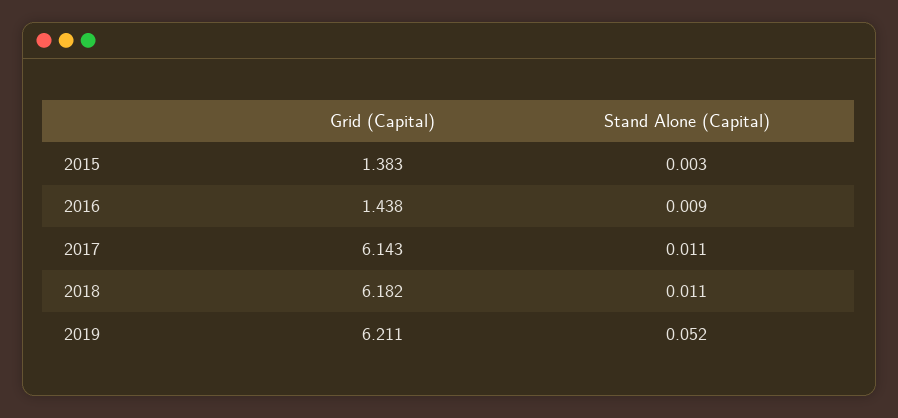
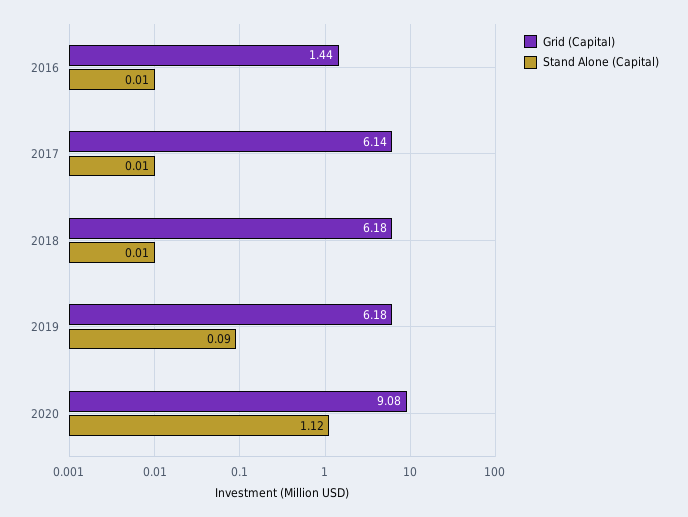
Grid (Capital), 2015: 1.383 -> none
Stand Alone (Capital), 2015: 0.003 -> none
Grid (Capital), 2019: 6.211 -> 6.18
Stand Alone (Capital), 2019: 0.052 -> 0.09
Grid (Capital), 2020: none -> 9.08
Stand Alone (Capital), 2020: none -> 1.12

